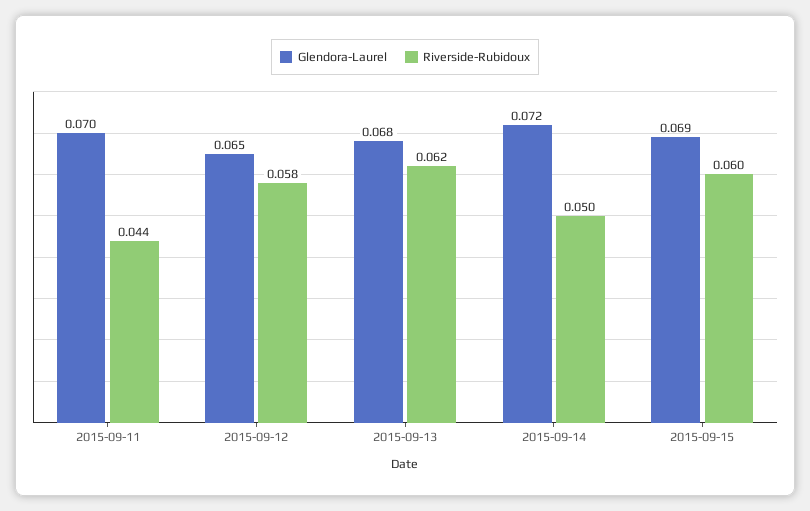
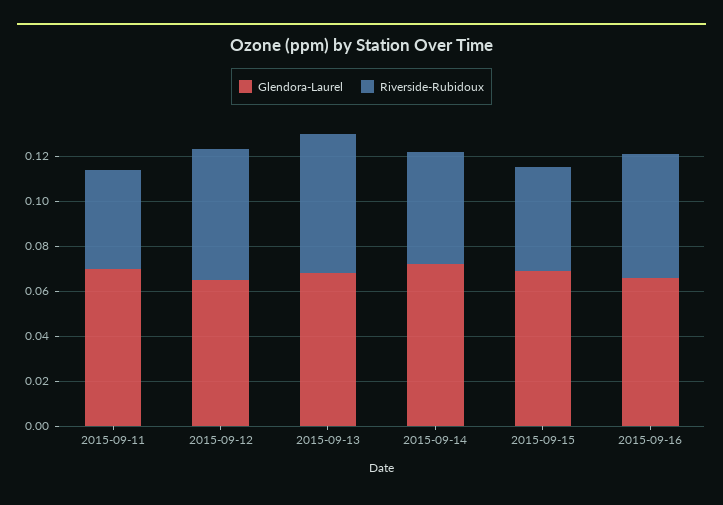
Riverside-Rubidoux, 2015-09-15: 0.06 -> 0.045
Glendora-Laurel, 2015-09-16: none -> 0.065
Riverside-Rubidoux, 2015-09-16: none -> 0.055

